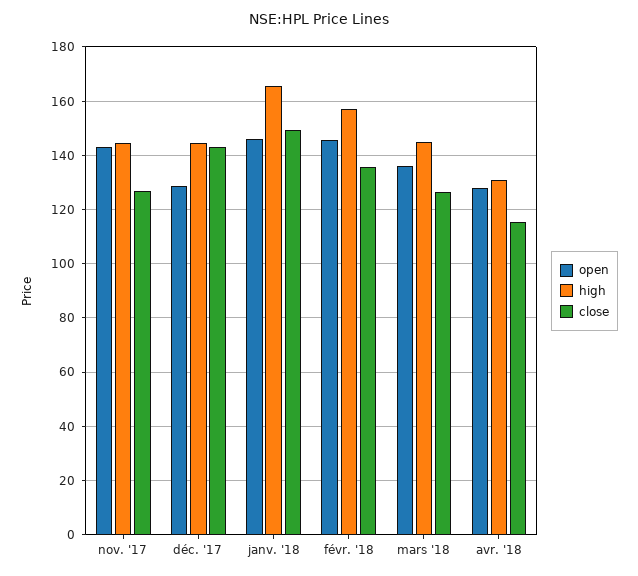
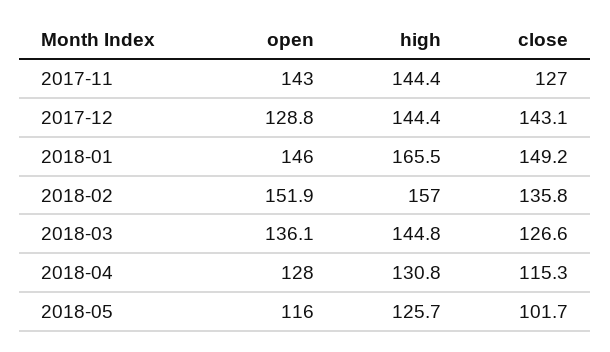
open, févr. '18: 145 -> 151.9
open, 2018-05: none -> 116
high, 2018-05: none -> 125.7
close, 2018-05: none -> 101.7

